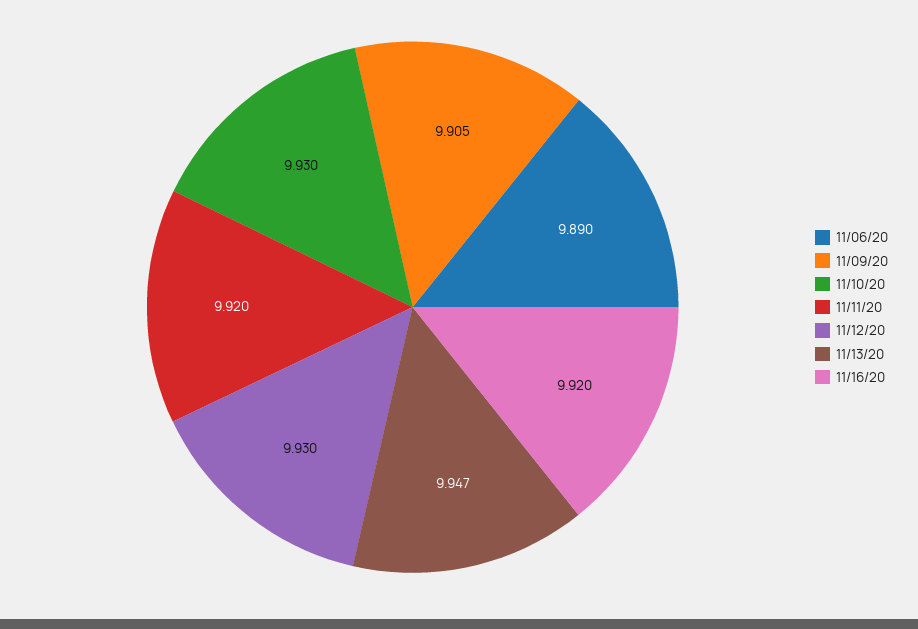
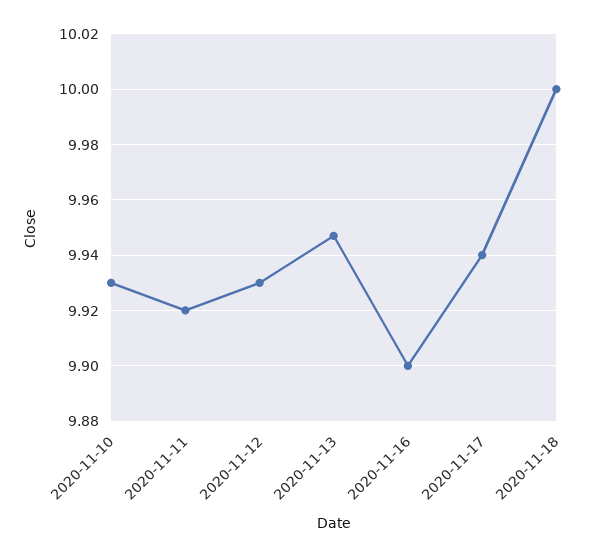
11/06/20: 9.89 -> none
11/09/20: 9.905 -> none
11/16/20: 9.92 -> 9.9
2020-11-17: none -> 9.94
2020-11-18: none -> 10

